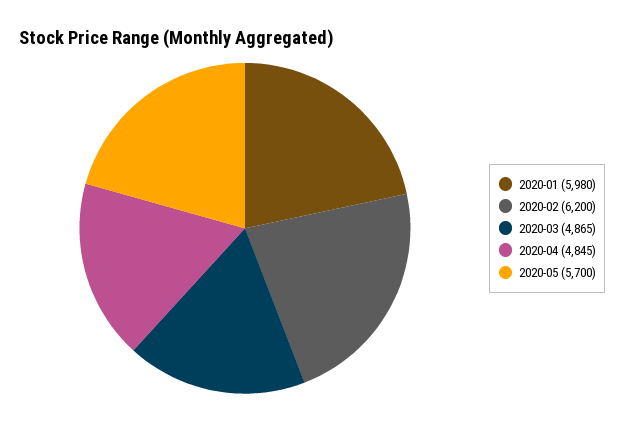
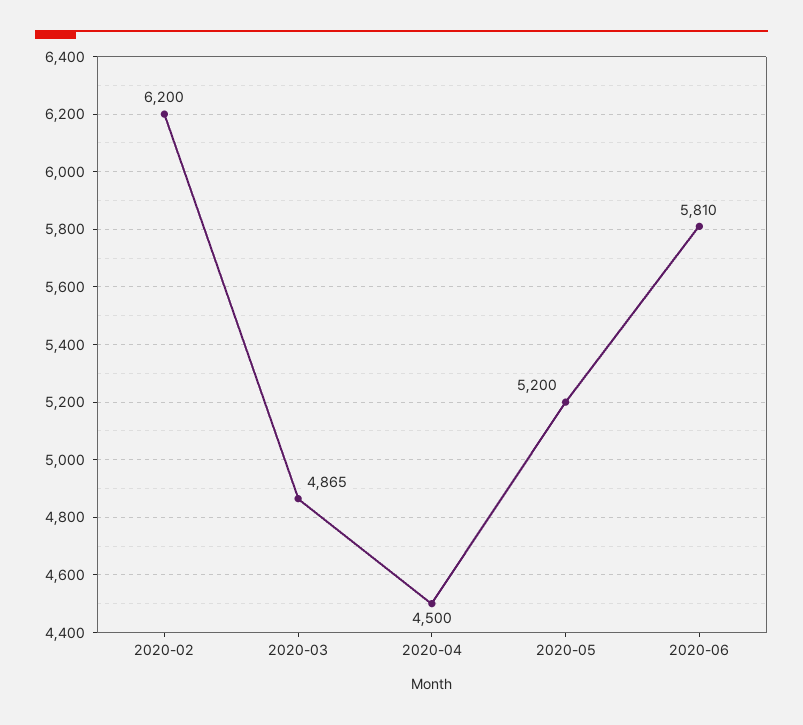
2020-01: 5980 -> none
2020-04: 4845 -> 4500
2020-05: 5700 -> 5200
2020-06: none -> 5810

